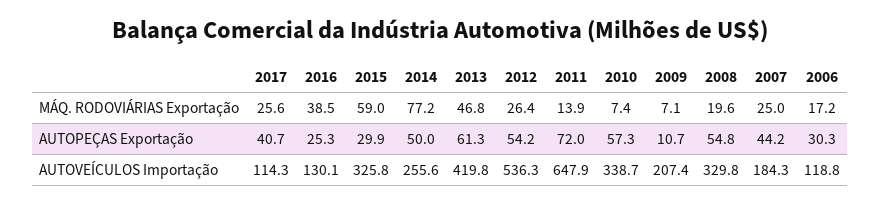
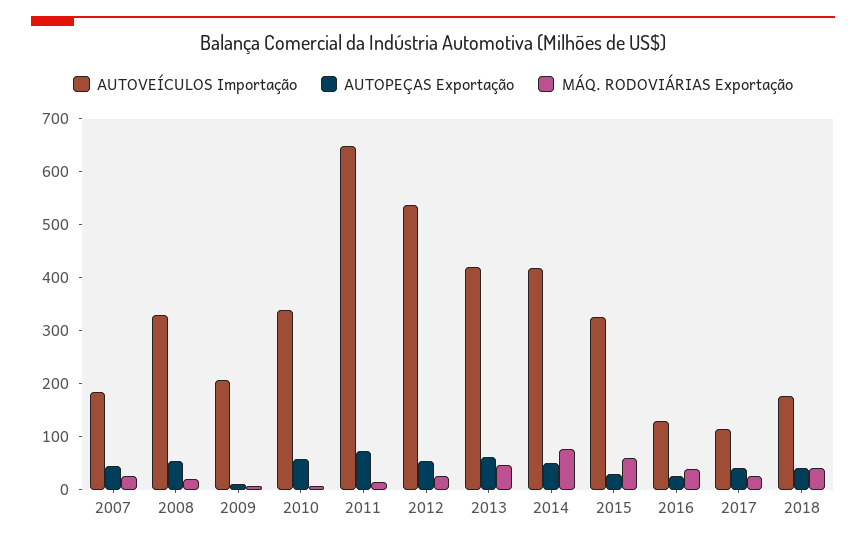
MÁQ. RODOVIÁRIAS Exportação, 2006: 17.2 -> none
AUTOPEÇAS Exportação, 2006: 30.3 -> none
AUTOVEÍCULOS Importação, 2014: 255.6 -> 420
AUTOVEÍCULOS Importação, 2006: 118.8 -> none
AUTOVEÍCULOS Importação, 2018: none -> 180
AUTOPEÇAS Exportação, 2018: none -> 40
MÁQ. RODOVIÁRIAS Exportação, 2018: none -> 40

